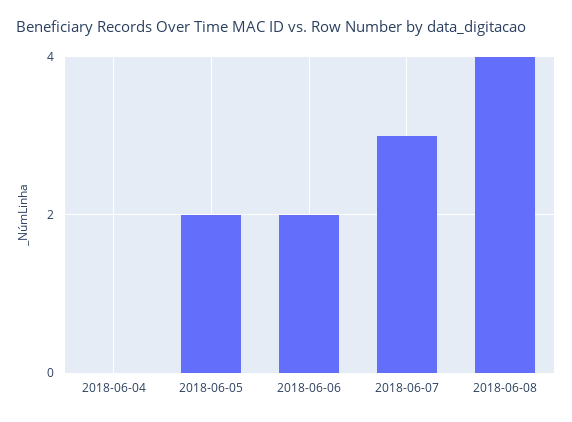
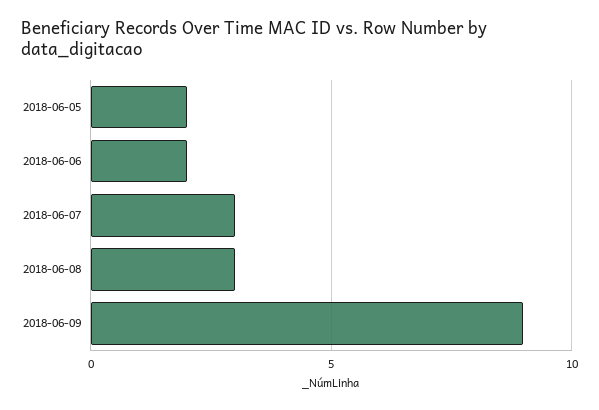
2018-06-04: 0 -> none
2018-06-08: 4 -> 3
2018-06-09: none -> 9

